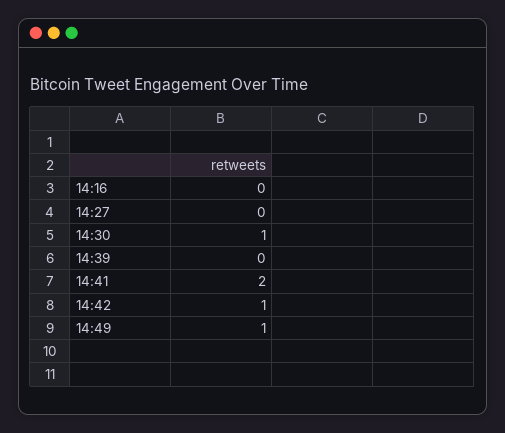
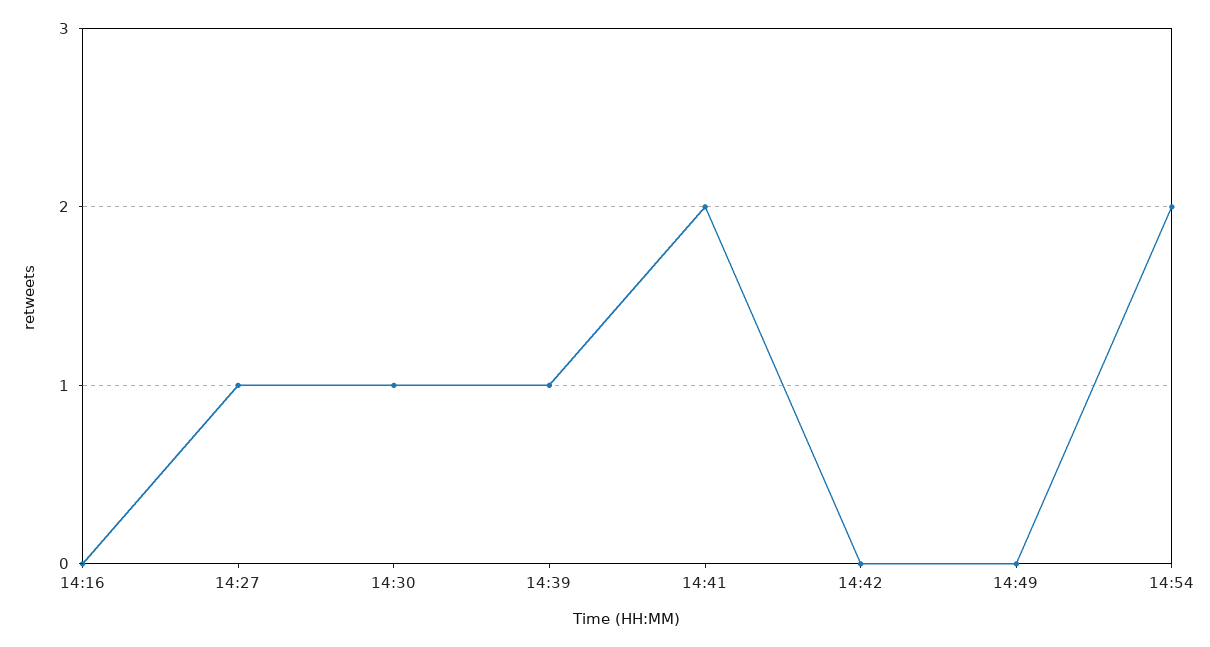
14:27: 0 -> 1
14:39: 0 -> 1
14:42: 1 -> 0
14:49: 1 -> 0
14:54: none -> 2

